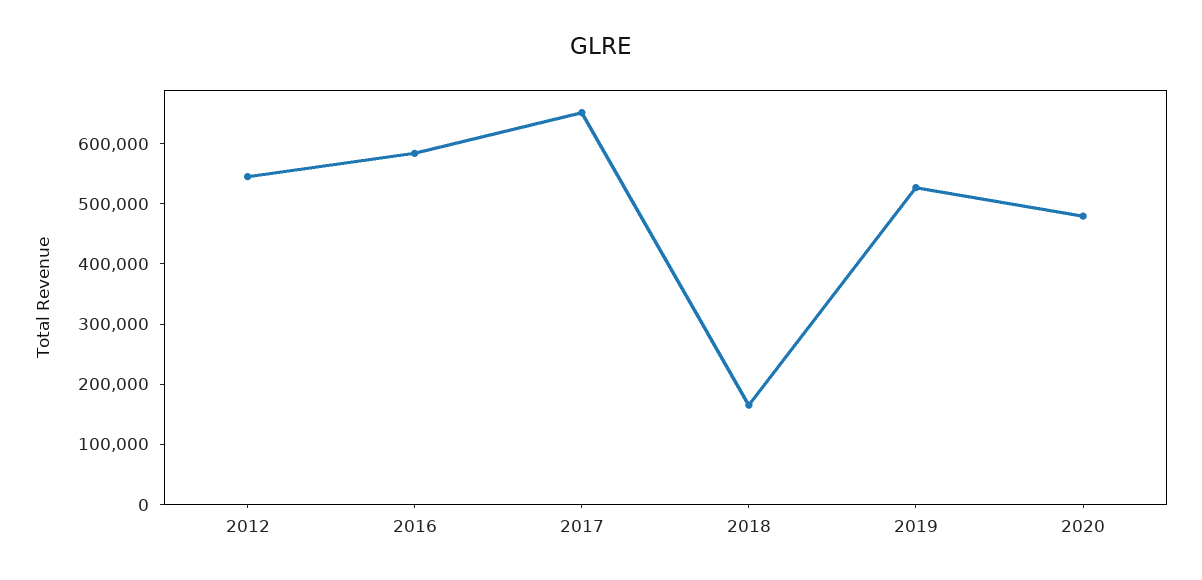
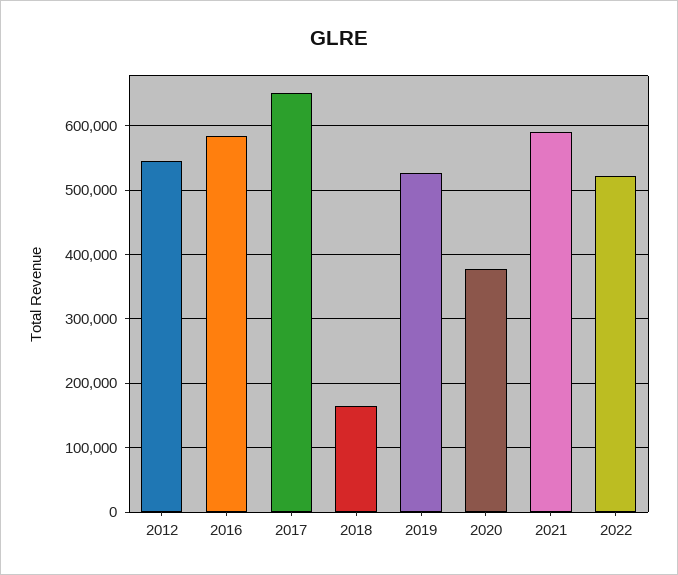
2020: 480000 -> 380000
2021: none -> 590000
2022: none -> 520000

